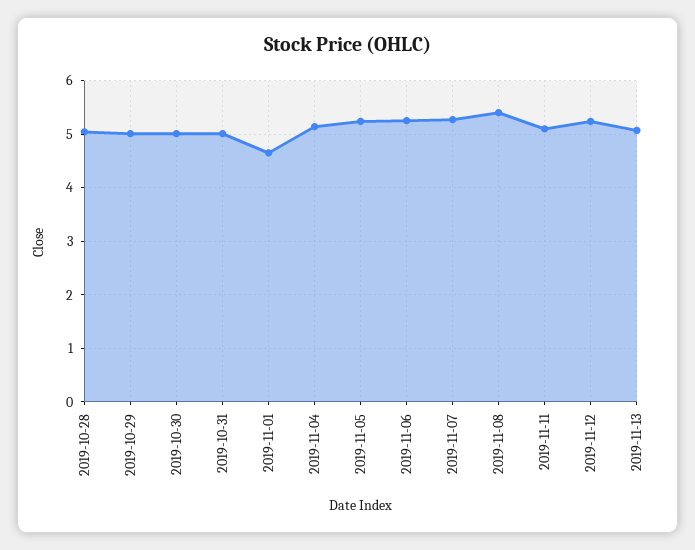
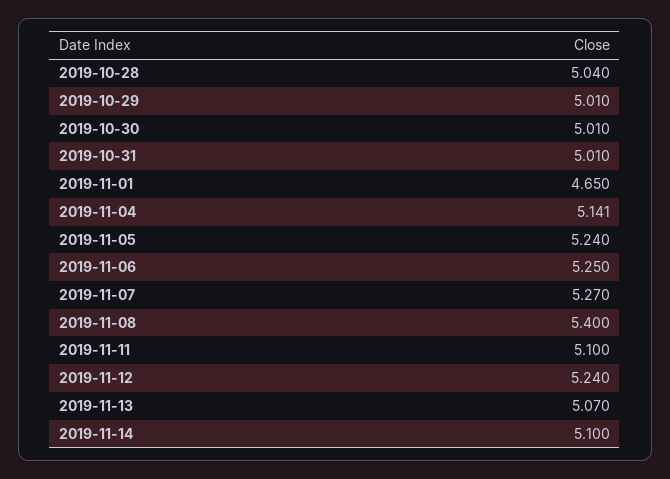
2019-11-14: none -> 5.1

